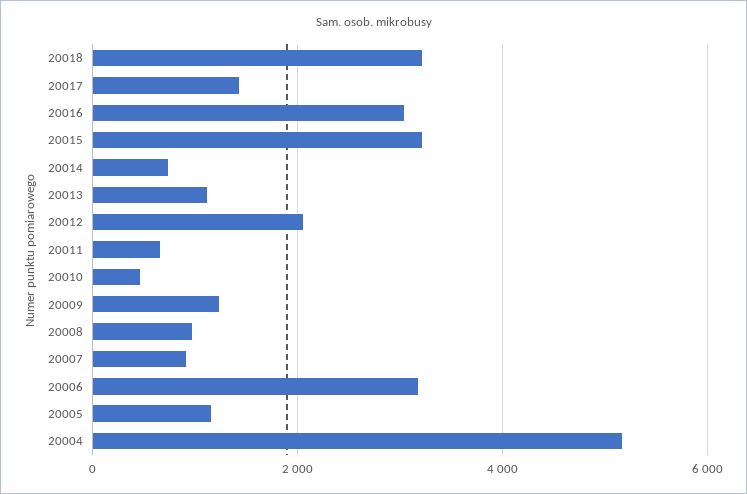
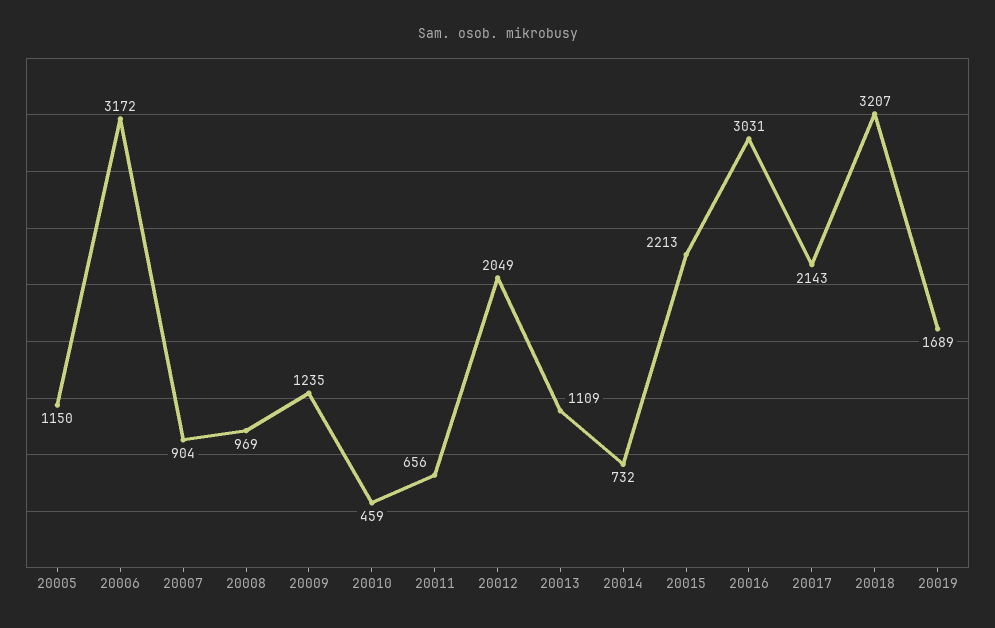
20017: 1400 -> 2143
20015: 3200 -> 2213
20004: 5200 -> none
20019: none -> 1689

